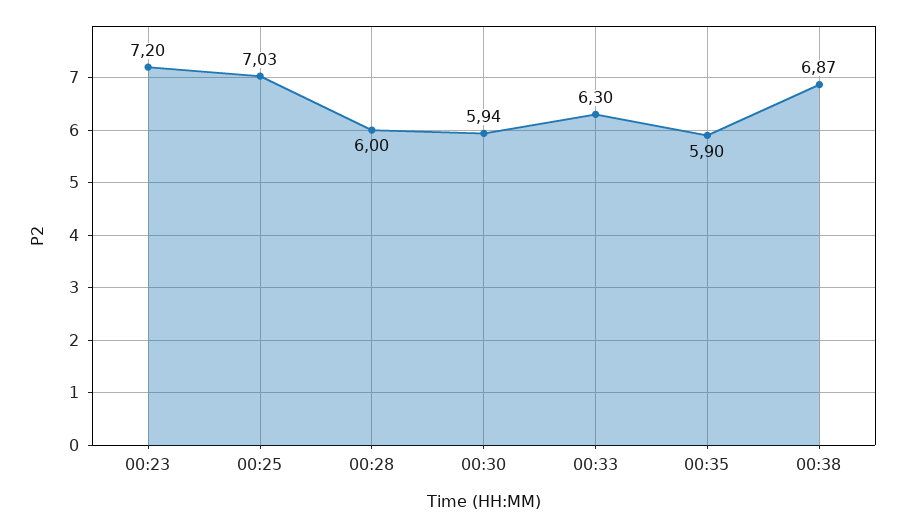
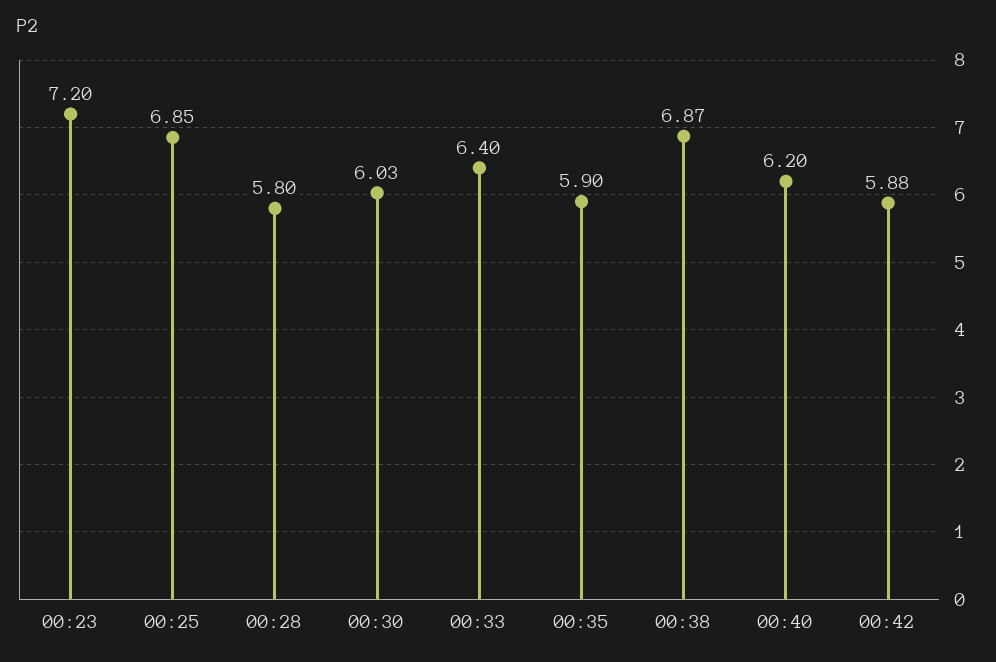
00:25: 7.03 -> 6.85
00:28: 6 -> 5.8
00:30: 5.94 -> 6.03
00:33: 6.3 -> 6.4
00:40: none -> 6.2
00:42: none -> 5.88

